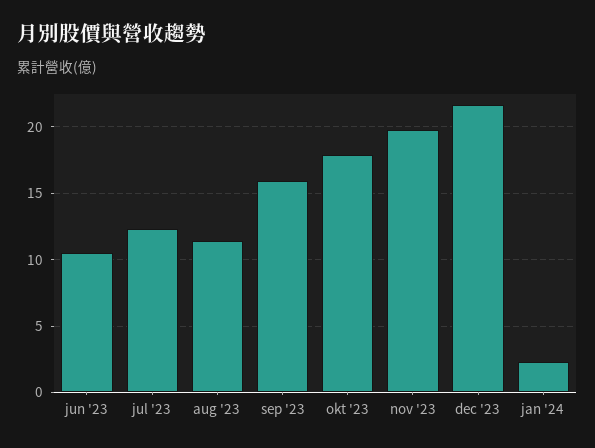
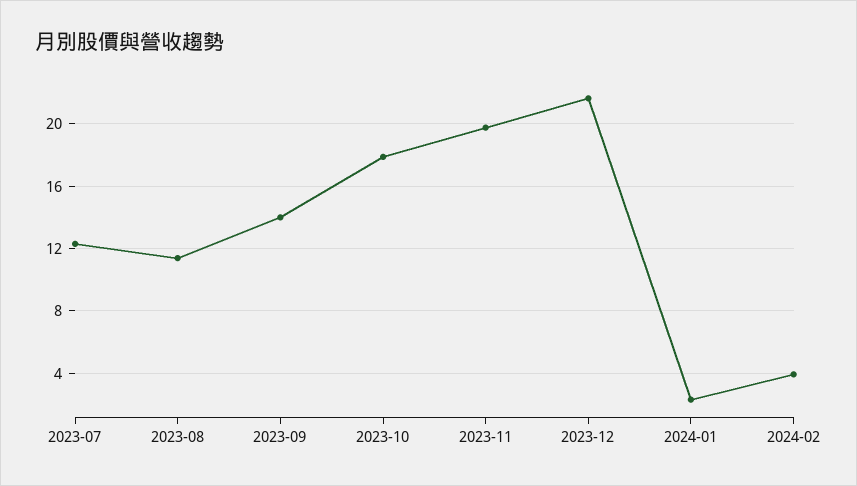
jun '23: 10.5 -> none
sep '23: 16 -> 14
2024-02: none -> 4

